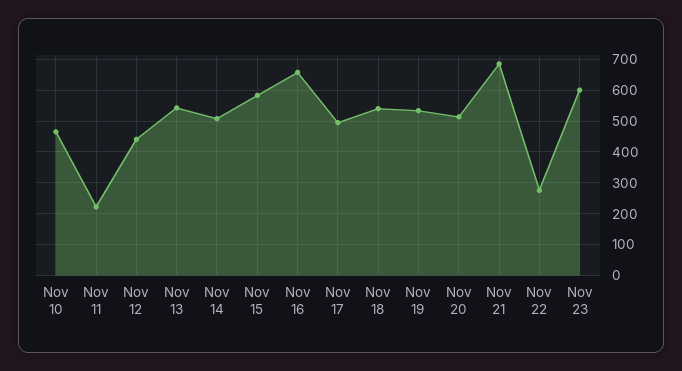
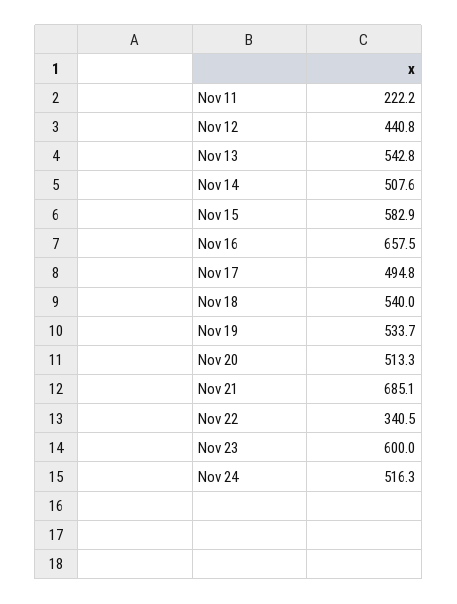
Nov 10: 460 -> none
Nov 22: 280 -> 340.5
Nov 24: none -> 516.3

